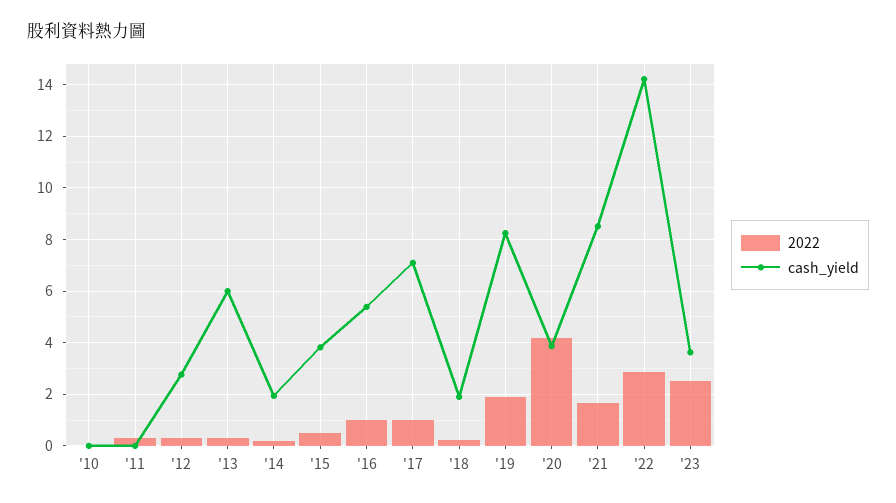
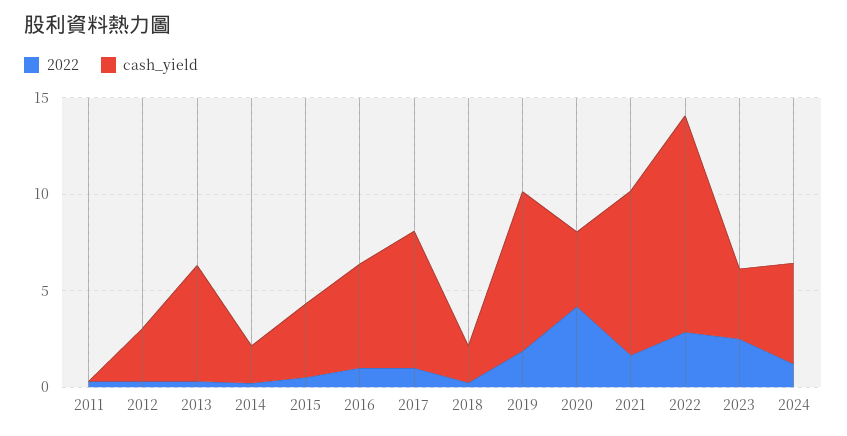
2022, '10: 0 -> none
cash_yield, '10: 0 -> none
cash_yield, '22: 14.25 -> 11
2022, 2024: none -> 1
cash_yield, 2024: none -> 5

